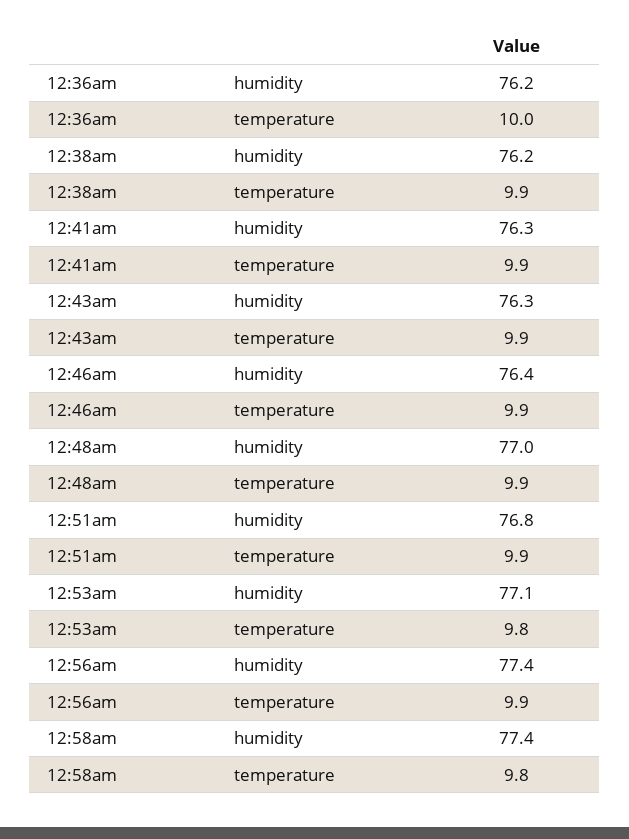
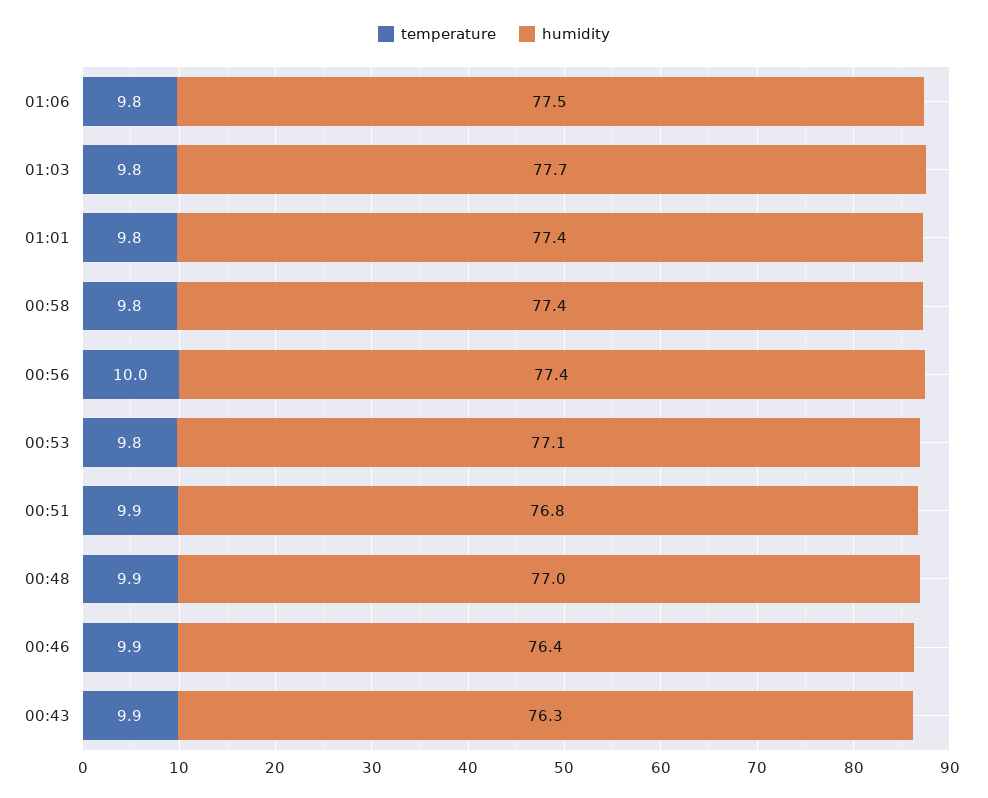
humidity, 12:36am: 76.2 -> none
temperature, 12:36am: 10 -> none
humidity, 12:38am: 76.2 -> none
temperature, 12:38am: 9.9 -> none
humidity, 12:41am: 76.3 -> none
temperature, 12:41am: 9.9 -> none
temperature, 12:56am: 9.9 -> 10
temperature, 01:06: none -> 9.8
humidity, 01:06: none -> 77.5
temperature, 01:03: none -> 9.8
humidity, 01:03: none -> 77.7
temperature, 01:01: none -> 9.8
humidity, 01:01: none -> 77.4

